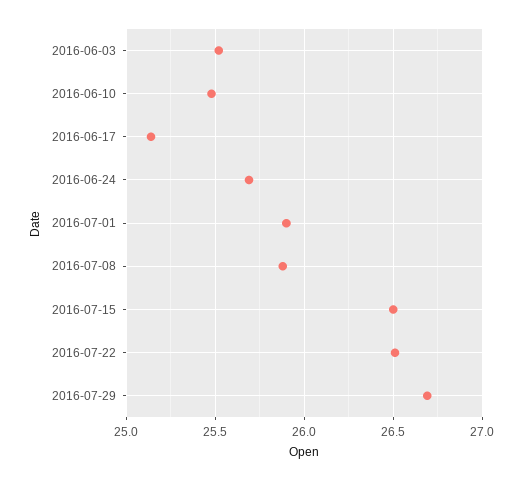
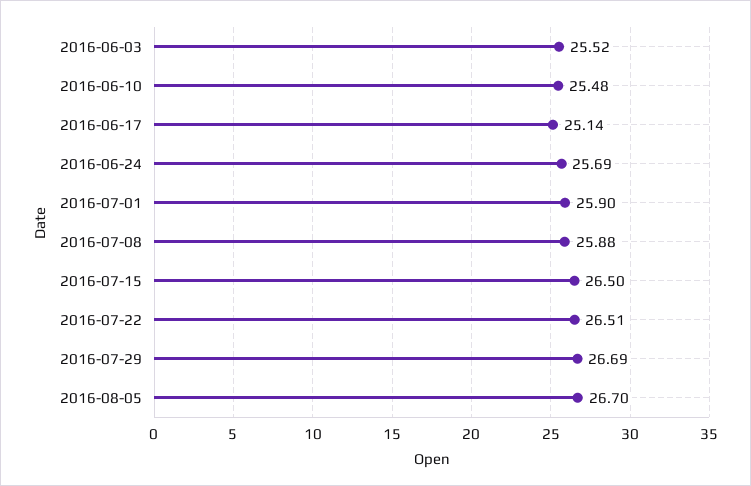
2016-08-05: none -> 26.7

